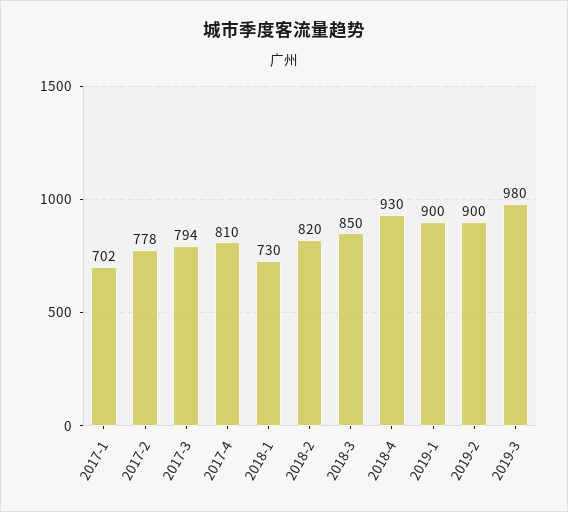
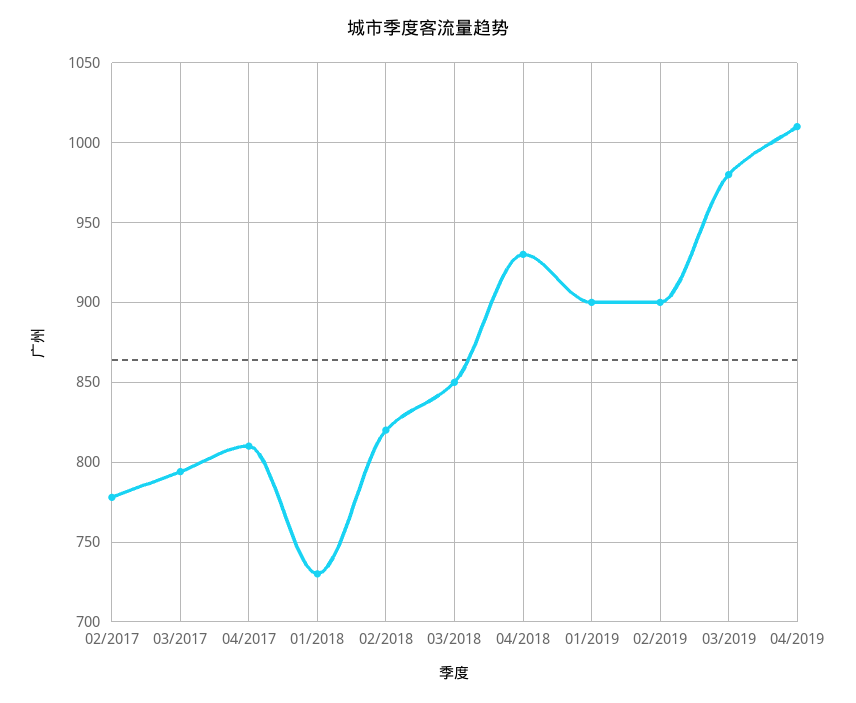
2017-1: 702 -> none
04/2019: none -> 1010

